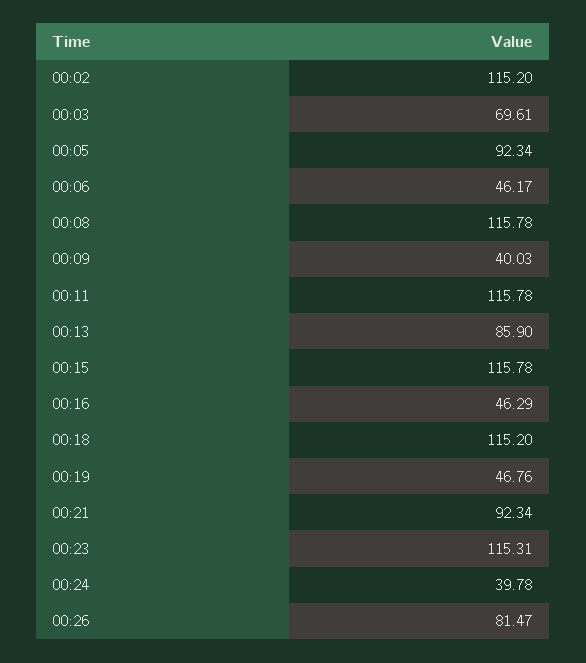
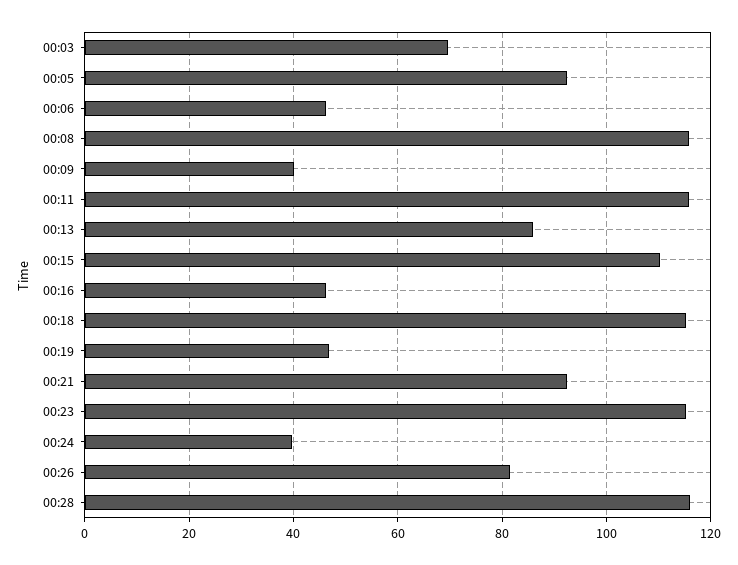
00:02: 115.2 -> none
00:15: 115.78 -> 110
00:28: none -> 116

